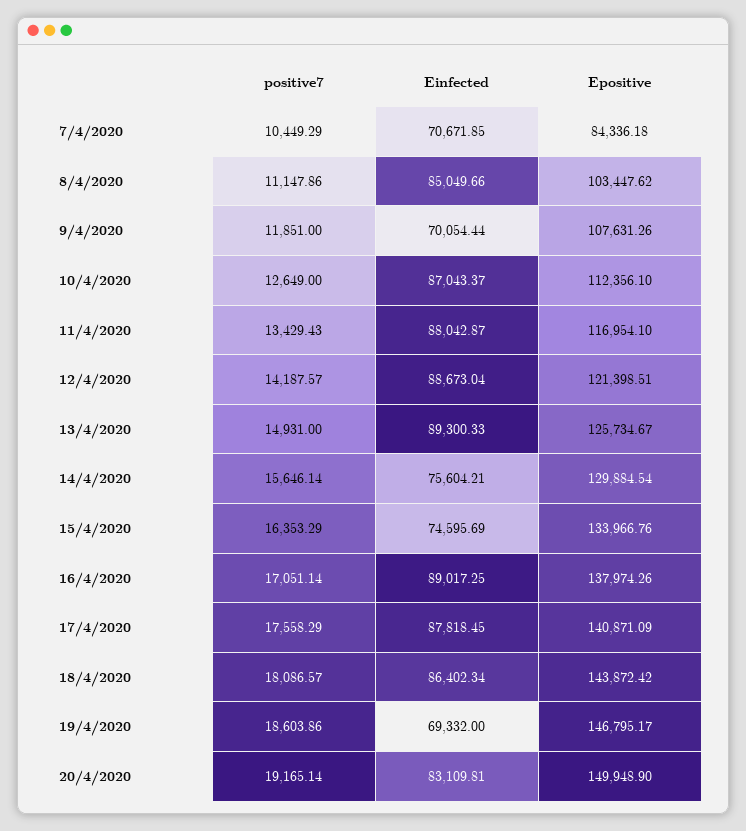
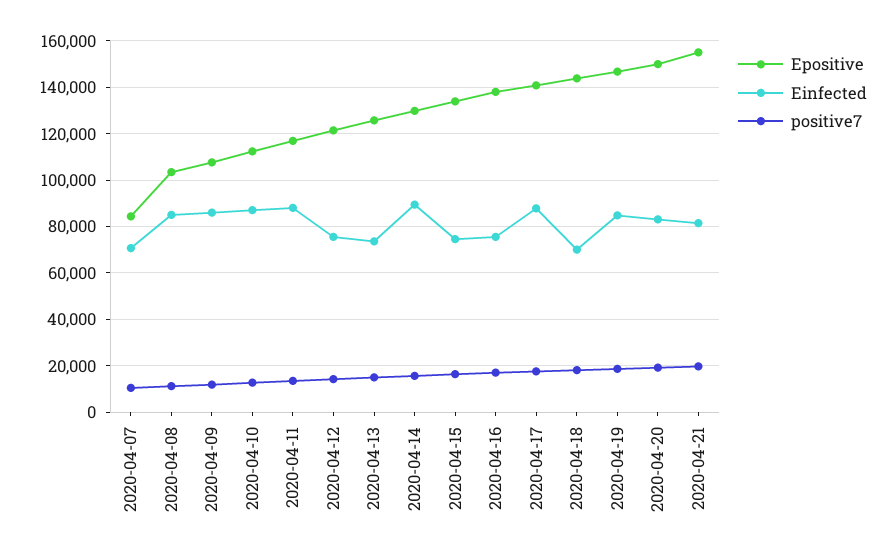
Einfected, 9/4/2020: 70054.44 -> 85000
Einfected, 12/4/2020: 88673.04 -> 75000
Einfected, 13/4/2020: 89300.33 -> 75000
Einfected, 14/4/2020: 75604.21 -> 90000
Einfected, 16/4/2020: 89017.25 -> 75000
Einfected, 18/4/2020: 86402.34 -> 70000
Einfected, 19/4/2020: 69332 -> 85000
Epositive, 2020-04-21: none -> 155000
Einfected, 2020-04-21: none -> 80000
positive7, 2020-04-21: none -> 20000

